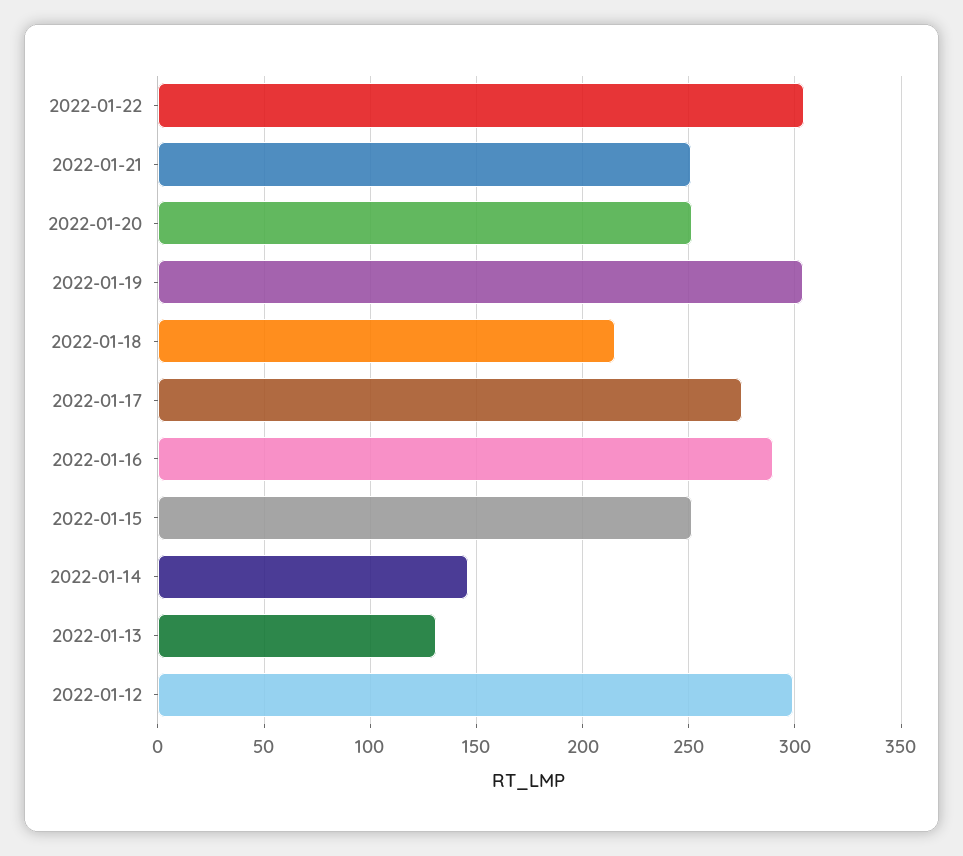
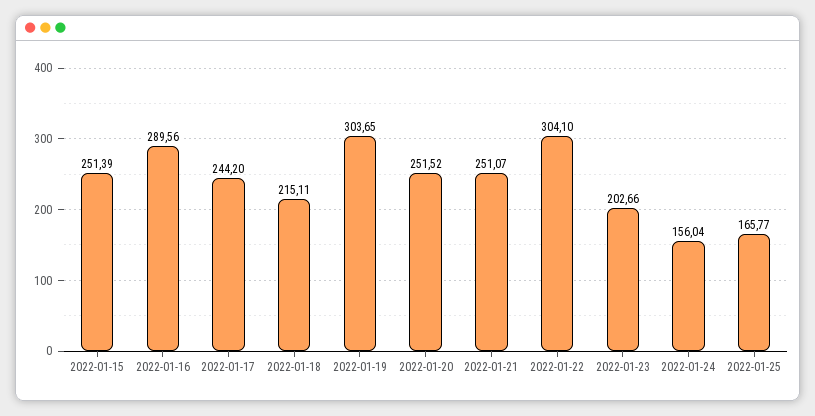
2022-01-17: 275 -> 244.2
2022-01-14: 145 -> none
2022-01-13: 130 -> none
2022-01-12: 300 -> none
2022-01-23: none -> 202.66
2022-01-24: none -> 156.04
2022-01-25: none -> 165.77

